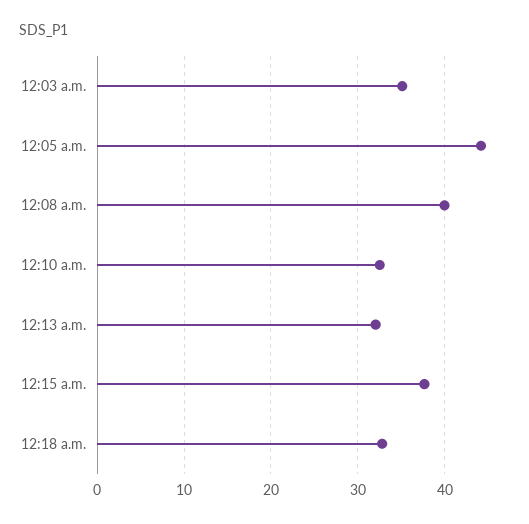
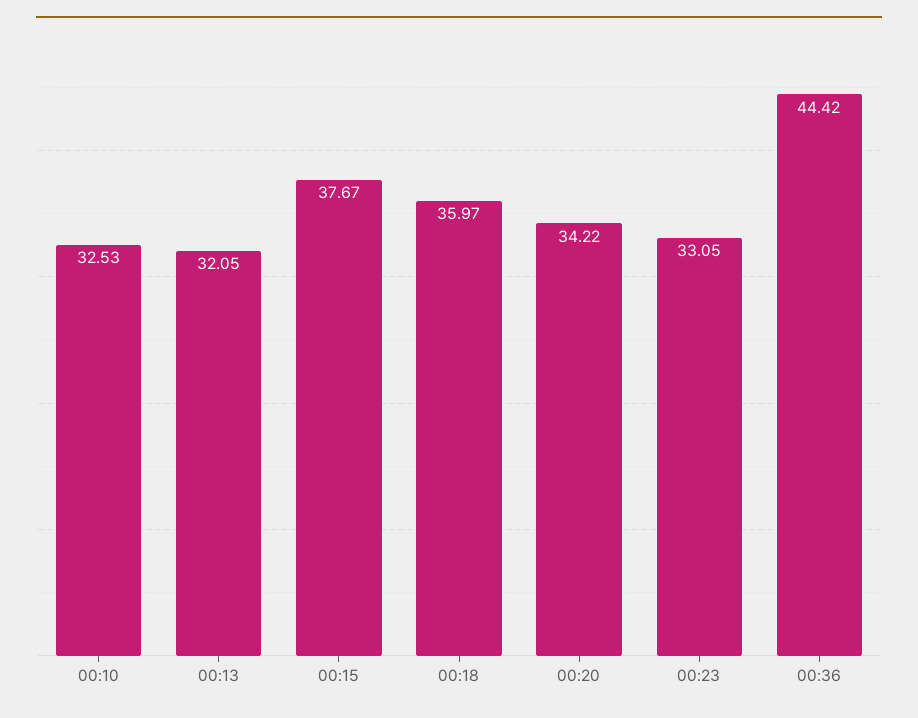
12:03 a.m.: 35 -> none
12:05 a.m.: 44 -> none
12:08 a.m.: 40 -> none
12:18 a.m.: 33 -> 35.97
00:20: none -> 34.22
00:23: none -> 33.05
00:36: none -> 44.42

